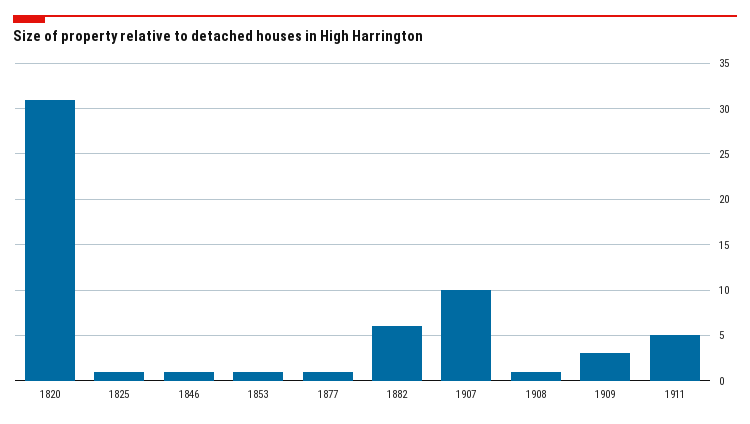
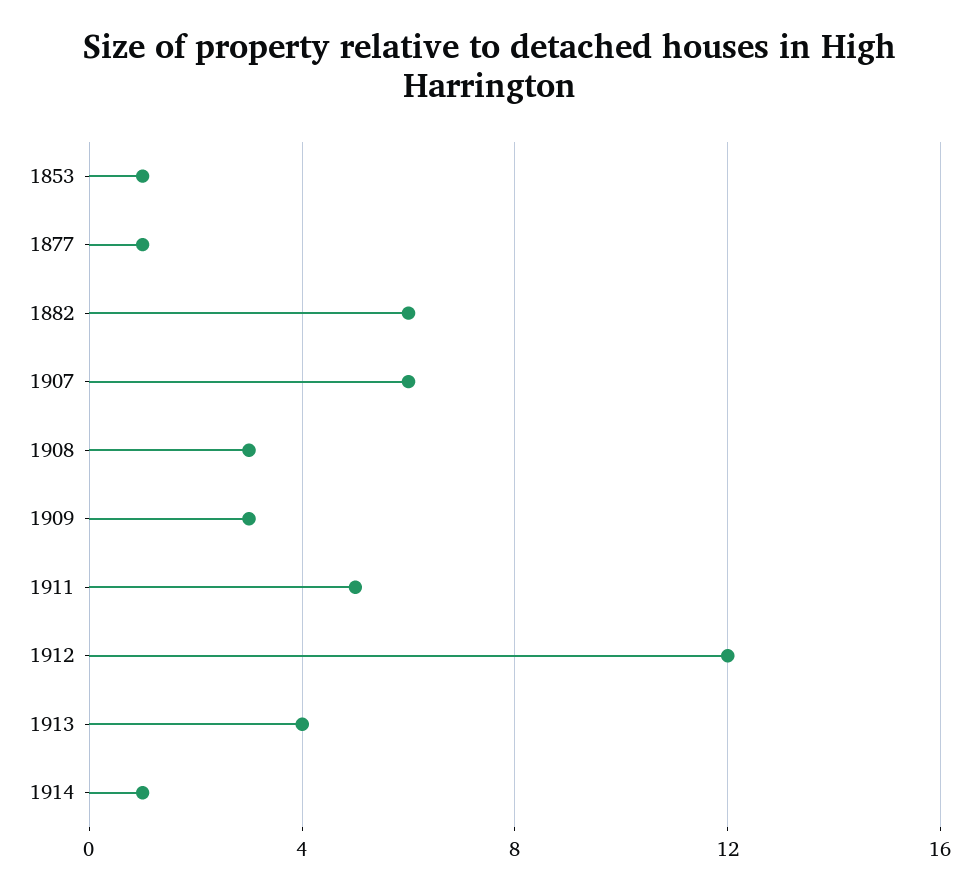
1820: 31 -> none
1825: 1 -> none
1846: 1 -> none
1907: 10 -> 6
1908: 1 -> 3
1912: none -> 12
1913: none -> 4
1914: none -> 1

